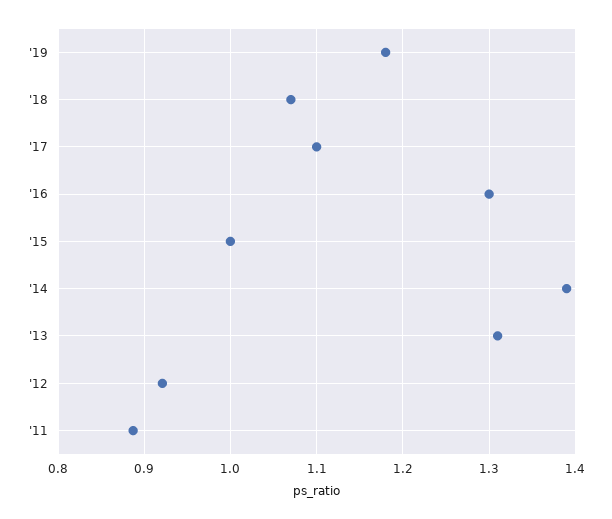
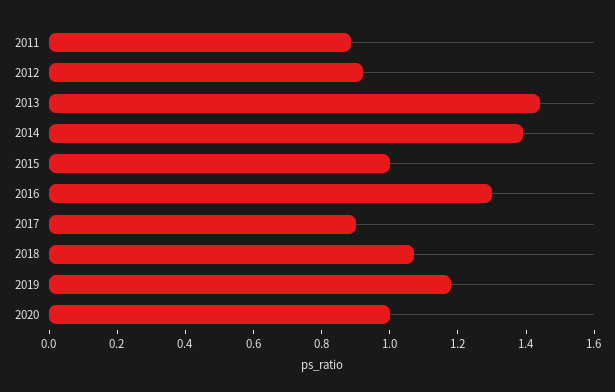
'17: 1.1 -> 0.9
'13: 1.31 -> 1.45
2020: none -> 1

